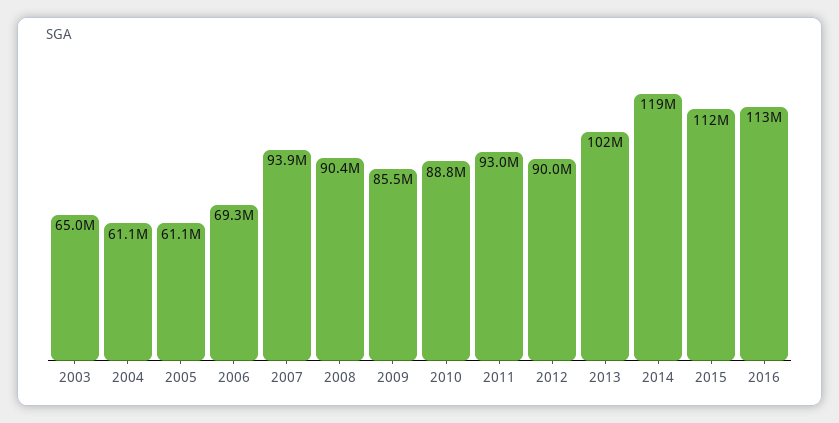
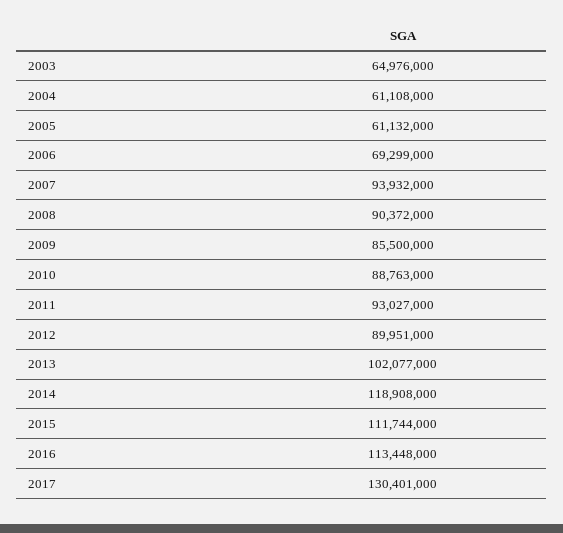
2017: none -> 130401000

